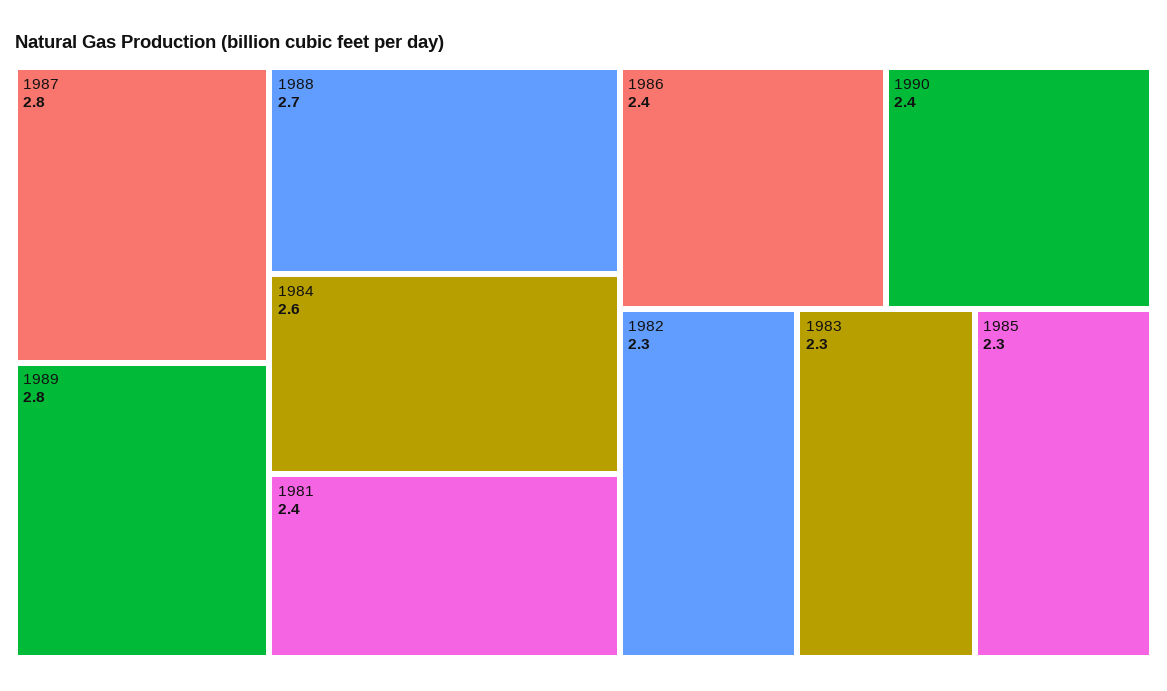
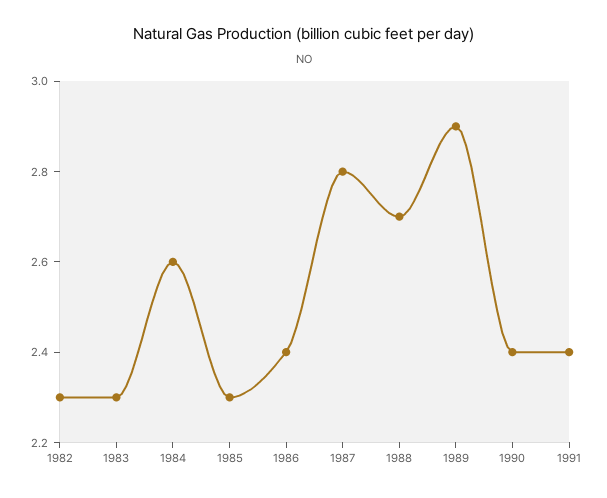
1989: 2.8 -> 2.9
1981: 2.4 -> none
1991: none -> 2.4

